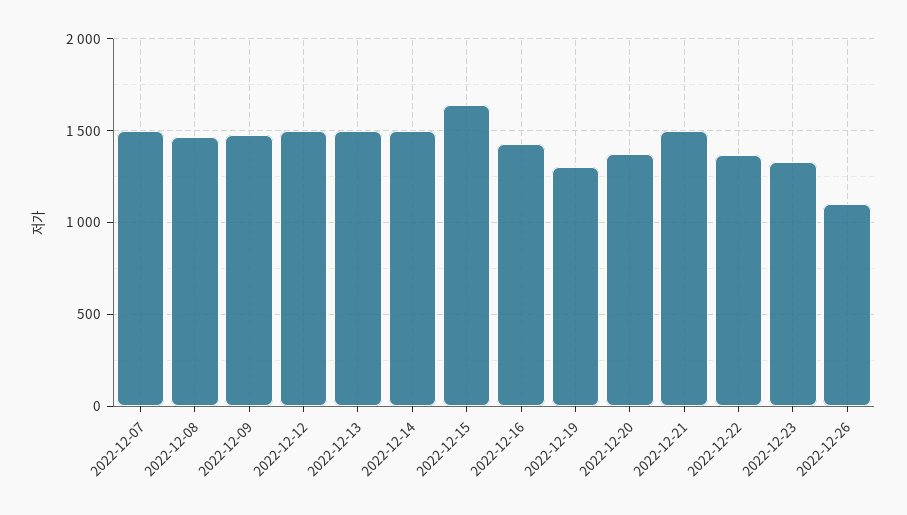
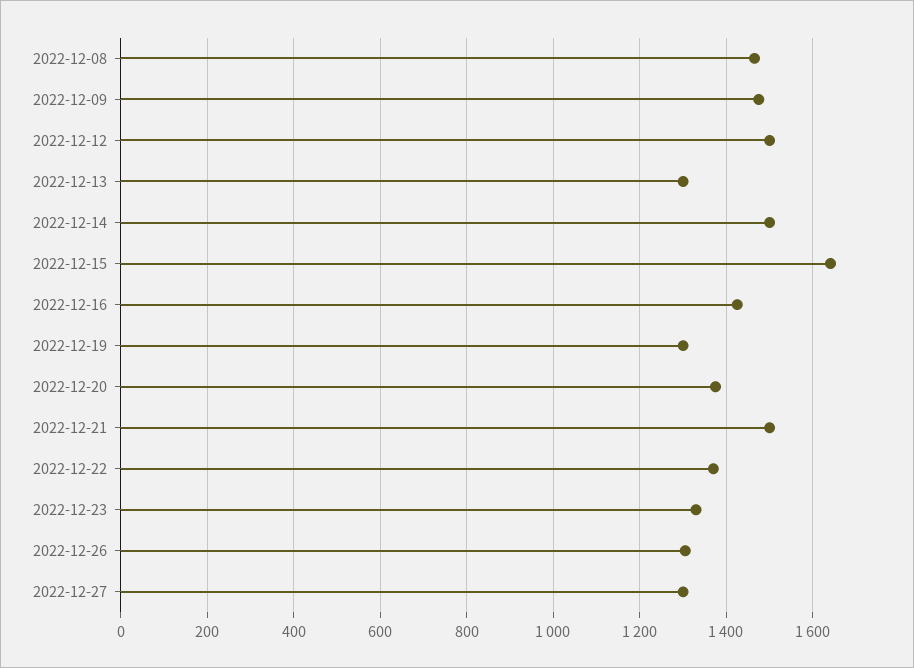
2022-12-07: 1500 -> none
2022-12-13: 1500 -> 1300
2022-12-26: 1100 -> 1300
2022-12-27: none -> 1300

